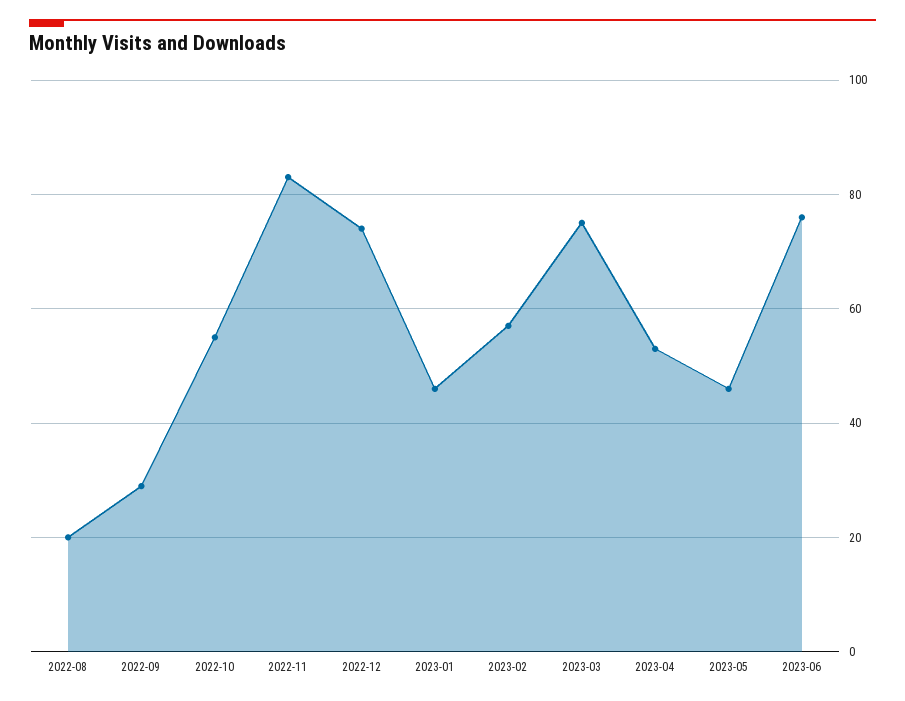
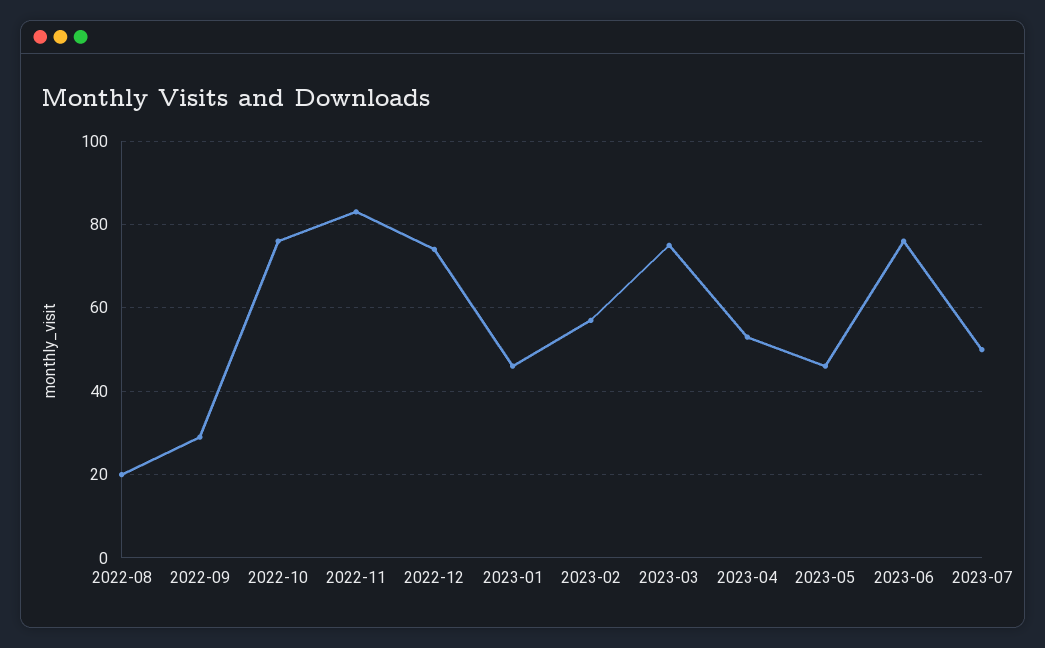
2022-10: 55 -> 75
2023-07: none -> 50

